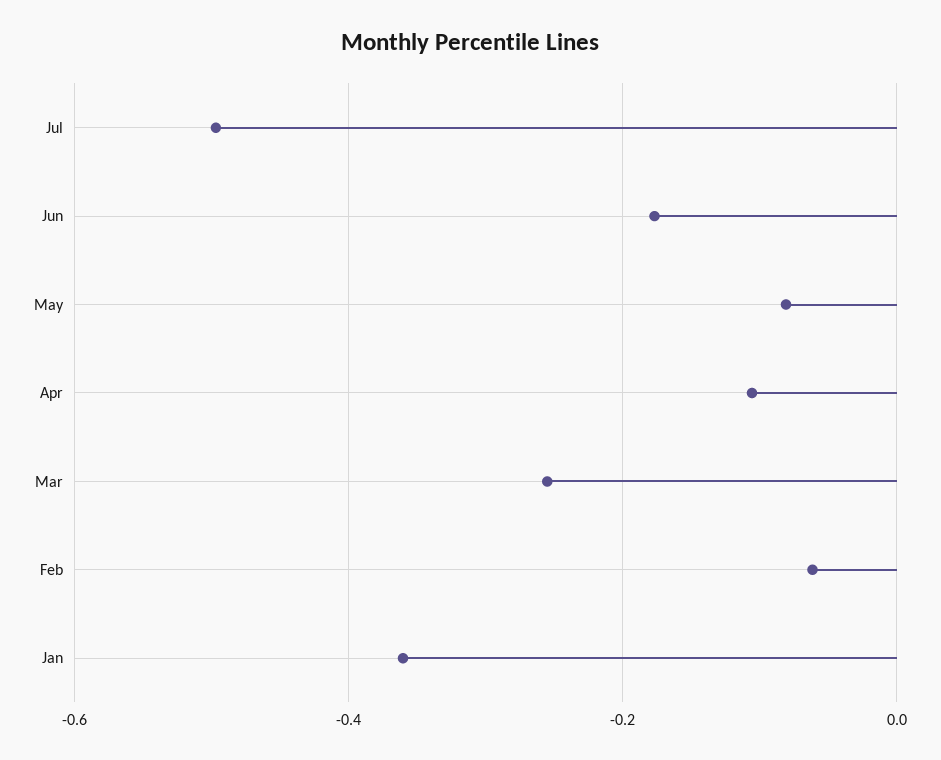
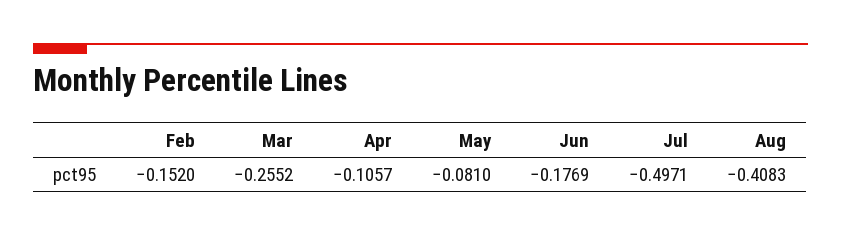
Feb: -0.06 -> -0.152
Jan: -0.36 -> none
Aug: none -> -0.4083

